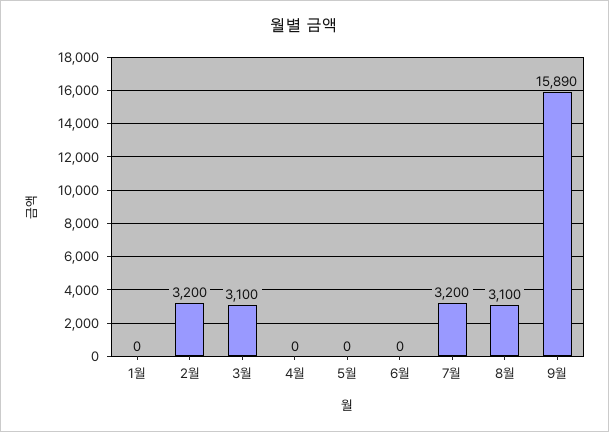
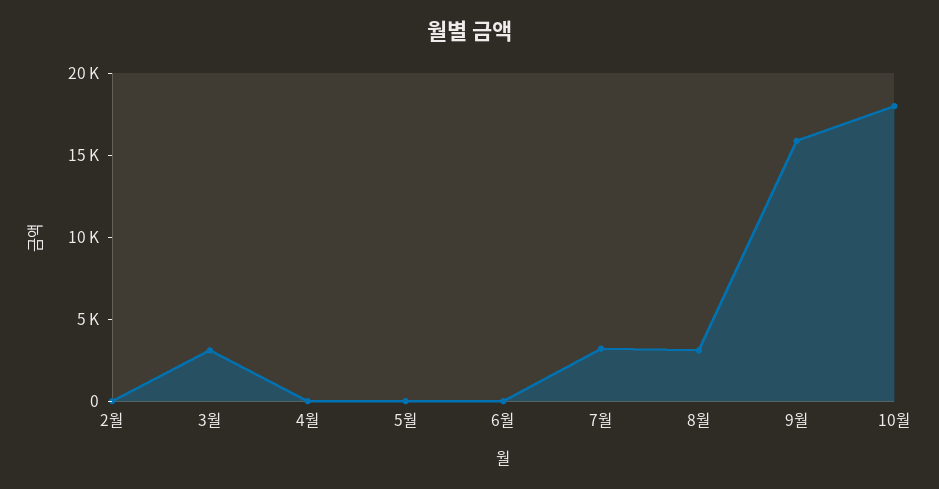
1월: 0 -> none
2월: 3200 -> 0
10월: none -> 18000

